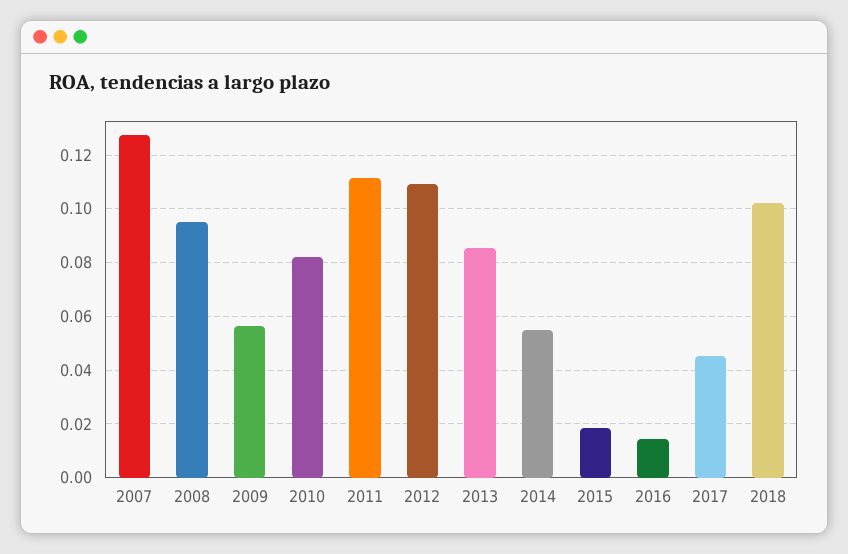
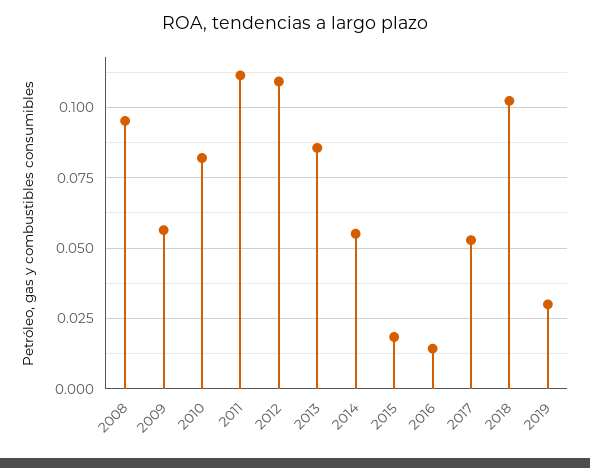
2007: 0.1275 -> none
2017: 0.045 -> 0.0525
2019: none -> 0.03

